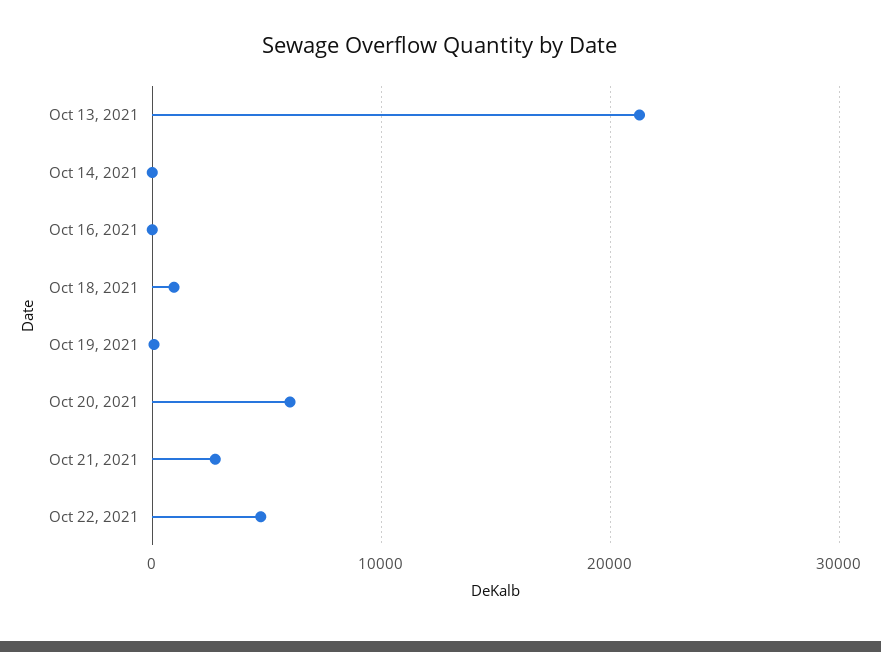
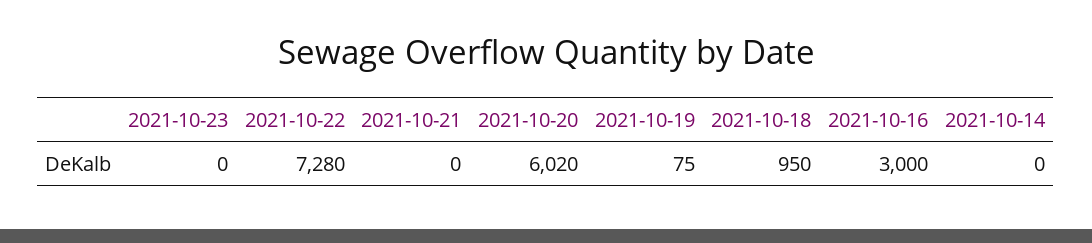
Oct 13, 2021: 21000 -> none
Oct 16, 2021: 0 -> 3000
Oct 21, 2021: 3000 -> 0
Oct 22, 2021: 5000 -> 7280
2021-10-23: none -> 0

